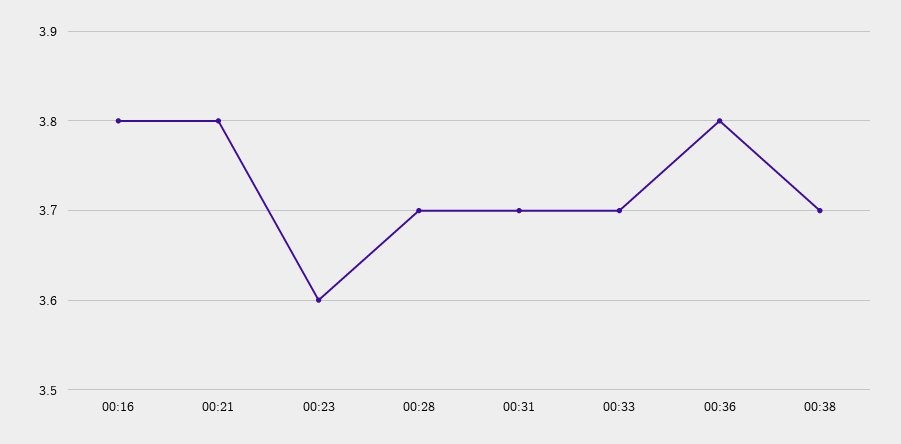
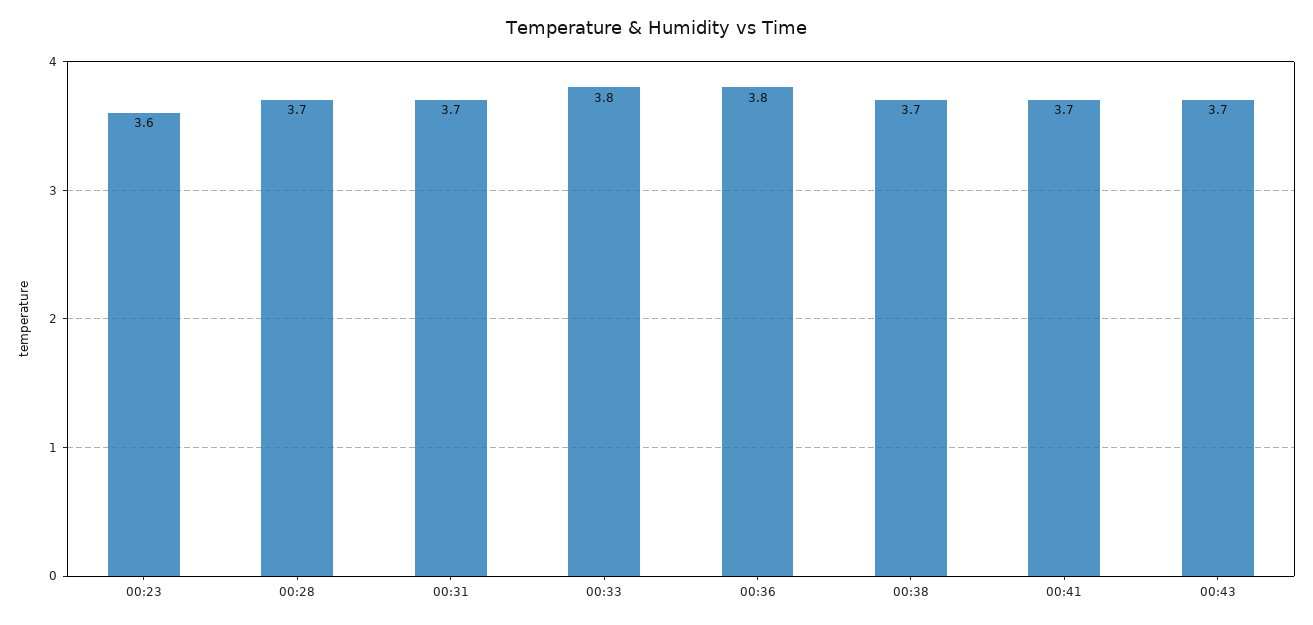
00:16: 3.8 -> none
00:21: 3.8 -> none
00:33: 3.7 -> 3.8
00:41: none -> 3.7
00:43: none -> 3.7

